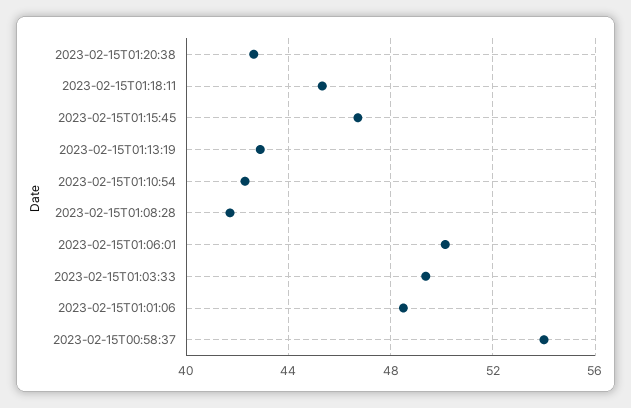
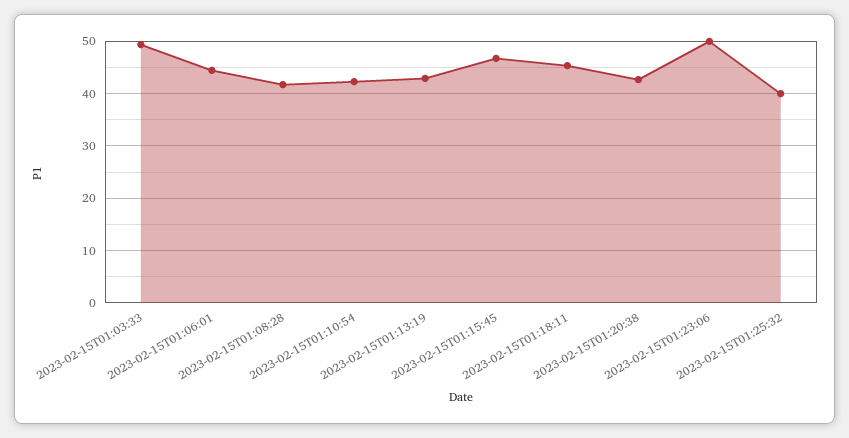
2023-02-15T01:06:01: 50 -> 44
2023-02-15T01:01:06: 48.5 -> none
2023-02-15T00:58:37: 54 -> none
2023-02-15T01:23:06: none -> 50
2023-02-15T01:25:32: none -> 40

